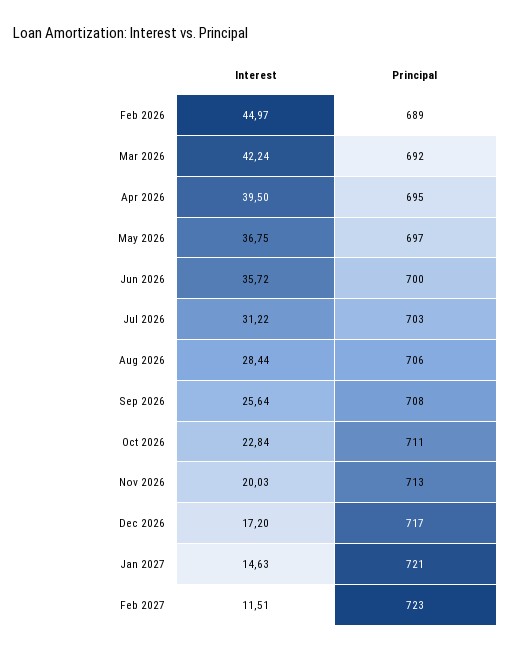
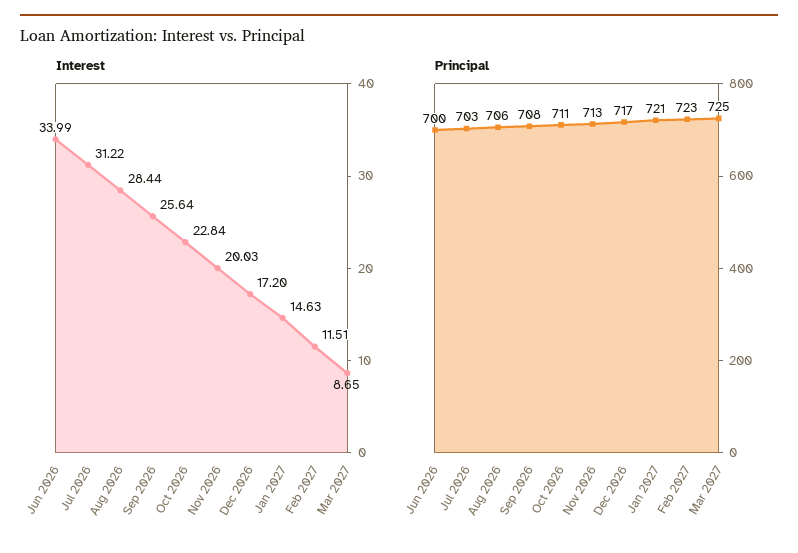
Interest, Feb 2026: 44.97 -> none
Principal, Feb 2026: 689 -> none
Interest, Mar 2026: 42.24 -> none
Principal, Mar 2026: 692 -> none
Interest, Apr 2026: 39.5 -> none
Principal, Apr 2026: 695 -> none
Interest, May 2026: 36.75 -> none
Principal, May 2026: 697 -> none
Interest, Jun 2026: 35.72 -> 33.99
Interest, Mar 2027: none -> 8.65
Principal, Mar 2027: none -> 725

